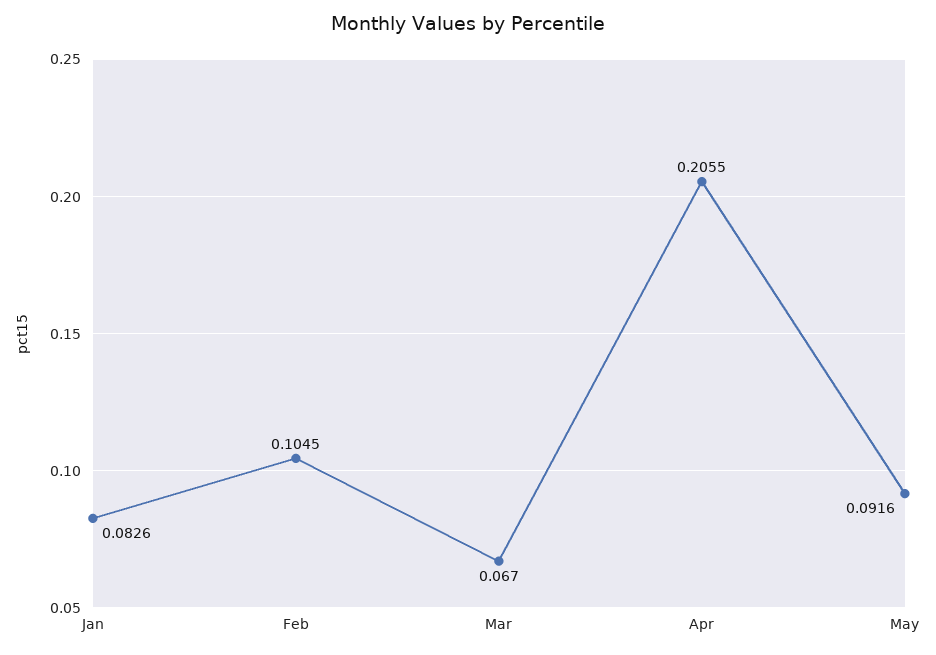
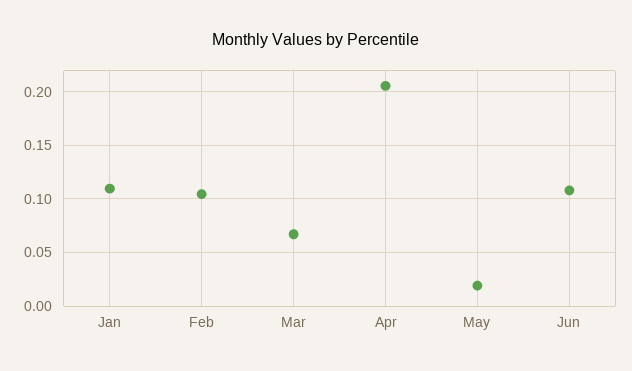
Jan: 0.0826 -> 0.11
May: 0.0916 -> 0.02
Jun: none -> 0.11

